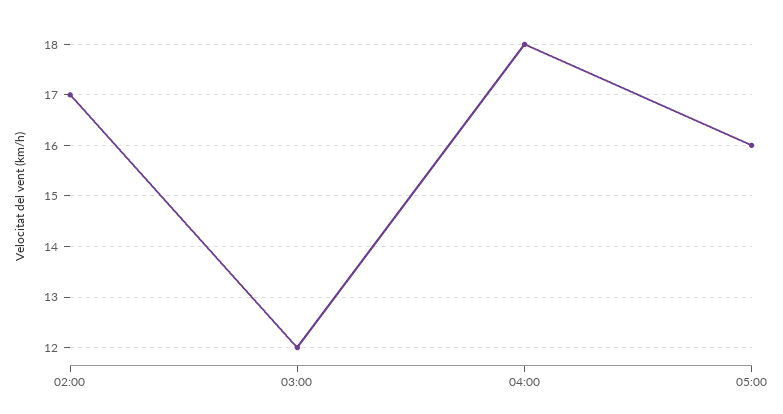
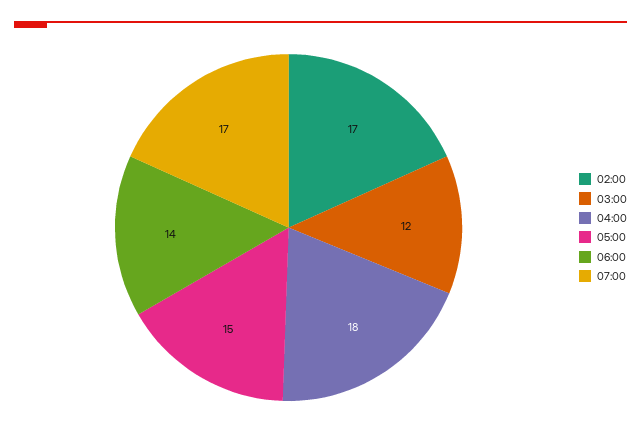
05:00: 16 -> 15
06:00: none -> 14
07:00: none -> 17

